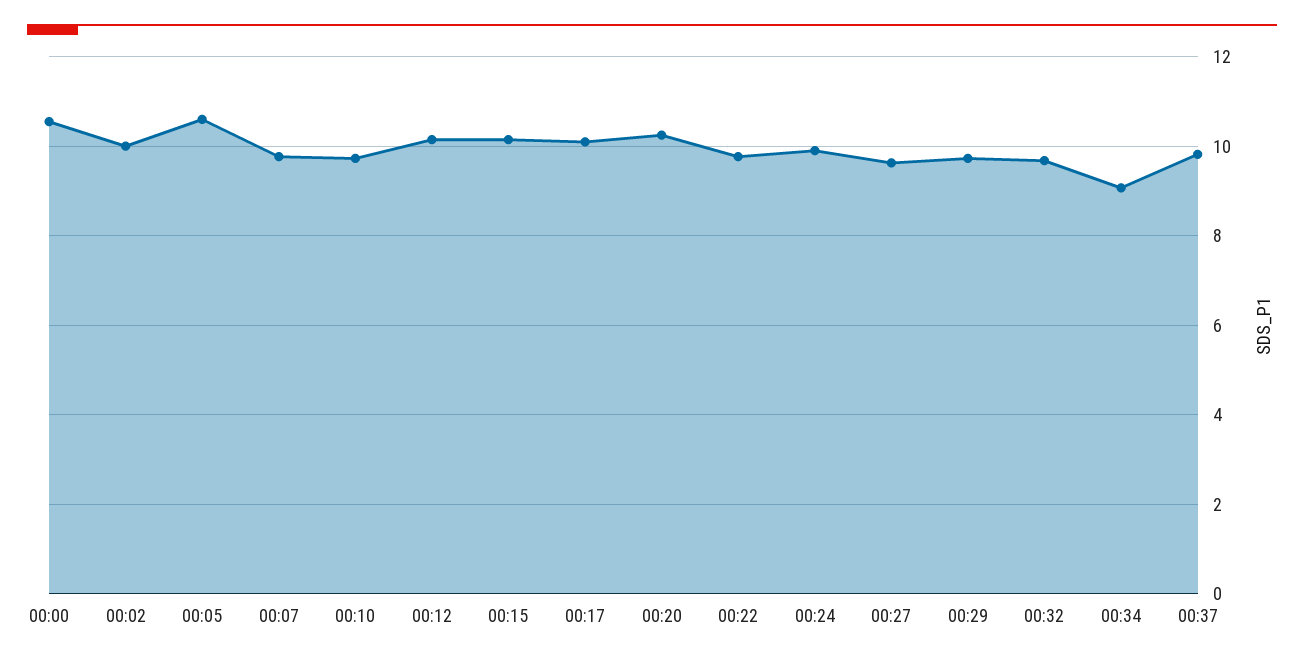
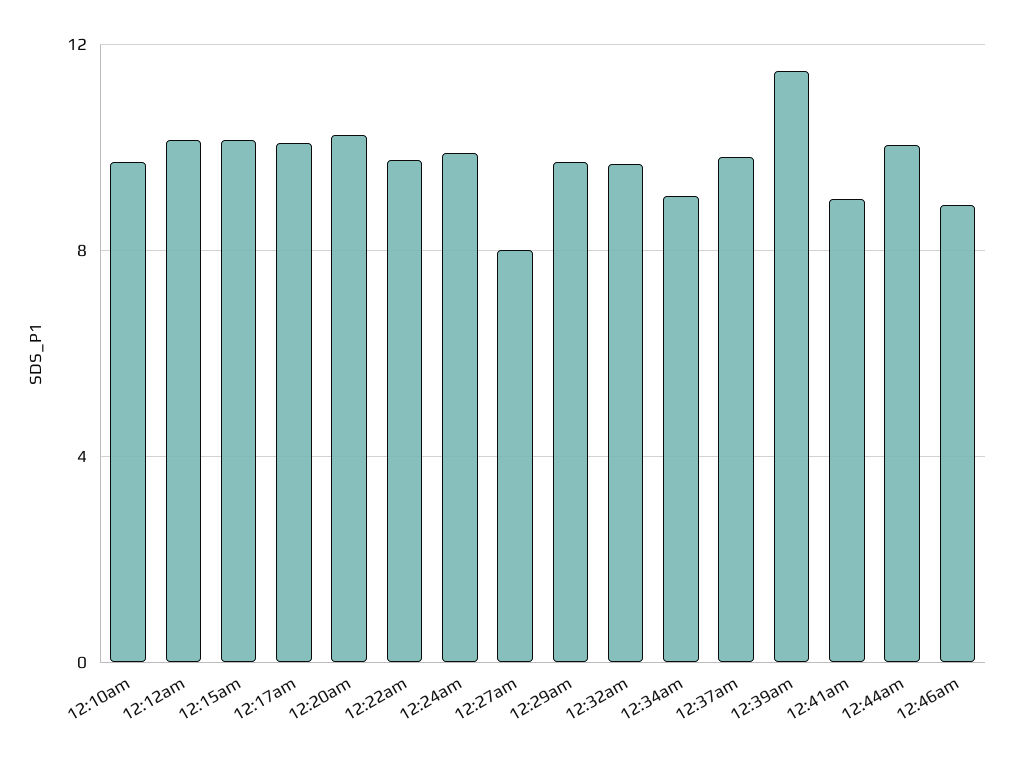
00:00: 10.6 -> none
00:02: 10 -> none
00:05: 10.6 -> none
00:07: 9.8 -> none
00:27: 9.6 -> 8
12:39am: none -> 11.5
12:41am: none -> 9
12:44am: none -> 10
12:46am: none -> 9

